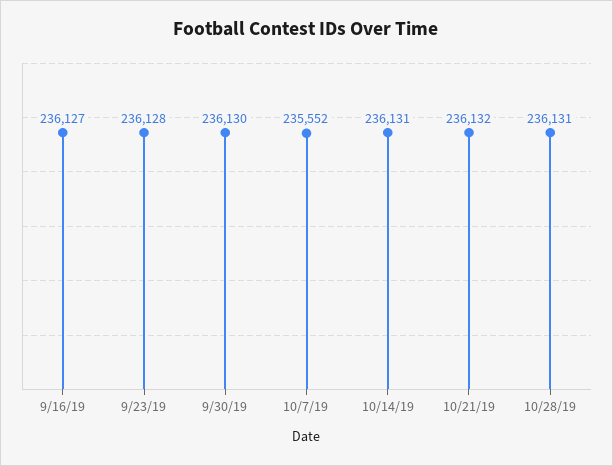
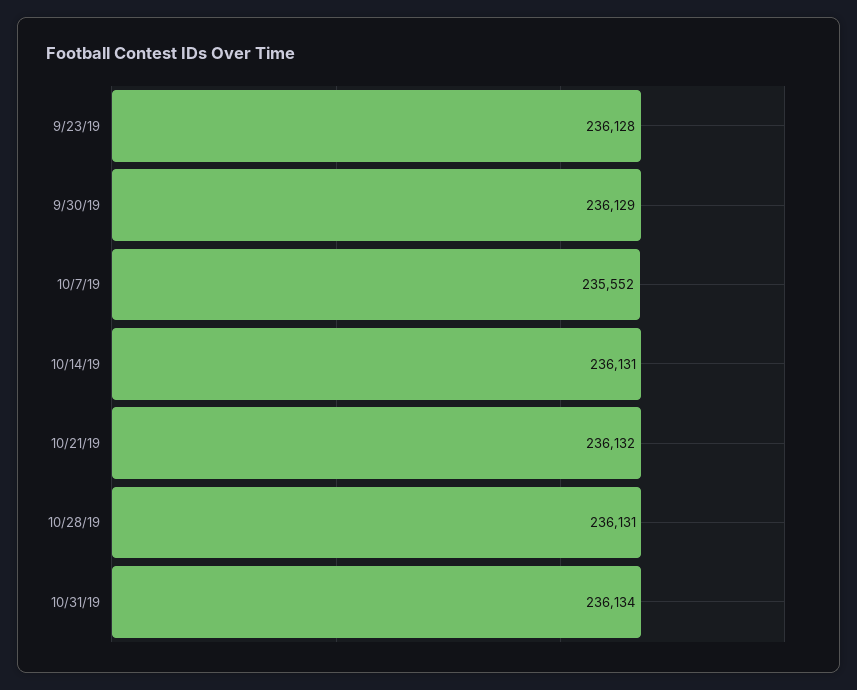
9/16/19: 236127 -> none
9/30/19: 236130 -> 236129
10/31/19: none -> 236134

